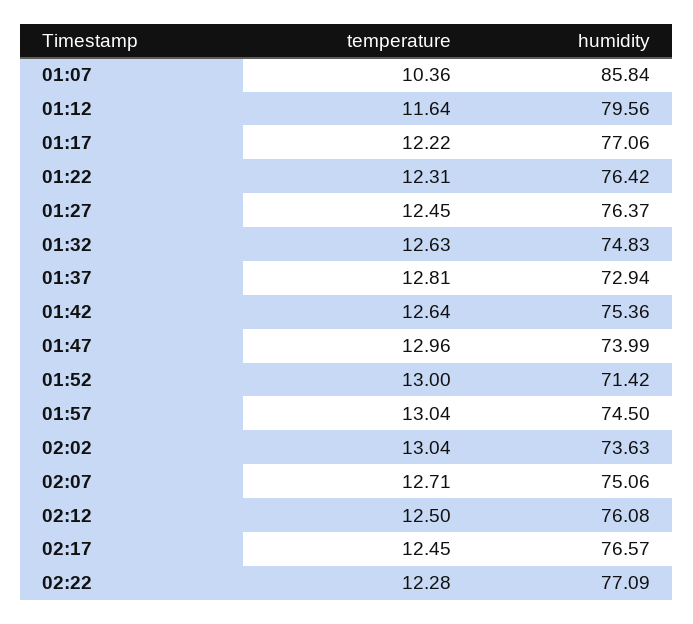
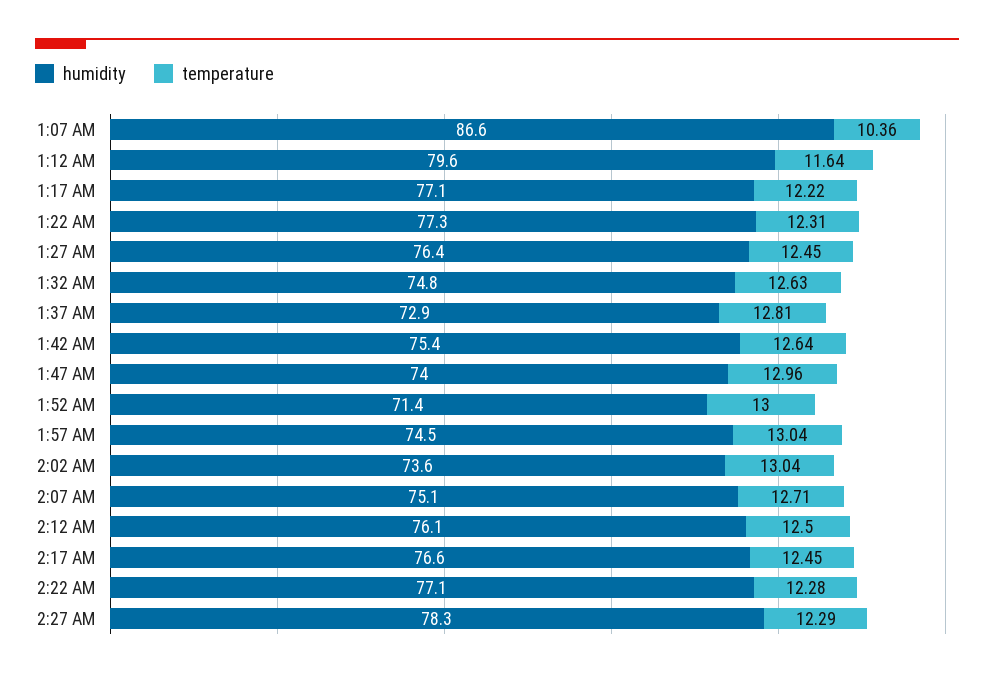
humidity, 01:07: 85.84 -> 86.6
humidity, 01:22: 76.42 -> 77.3
humidity, 2:27 AM: none -> 78.3
temperature, 2:27 AM: none -> 12.29

